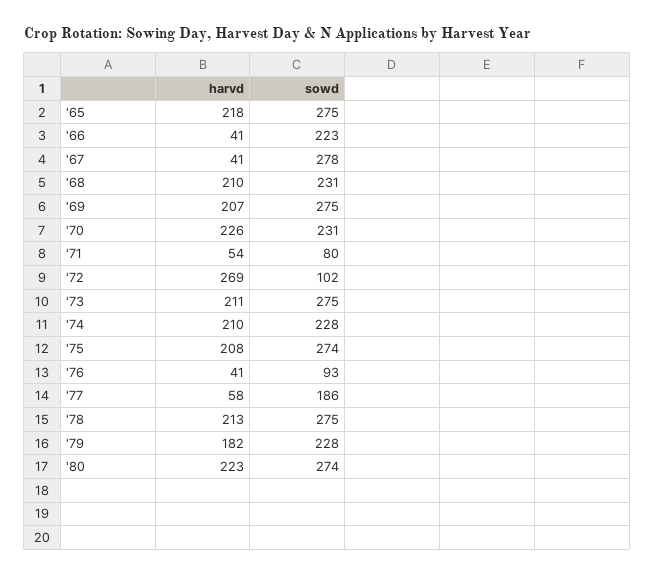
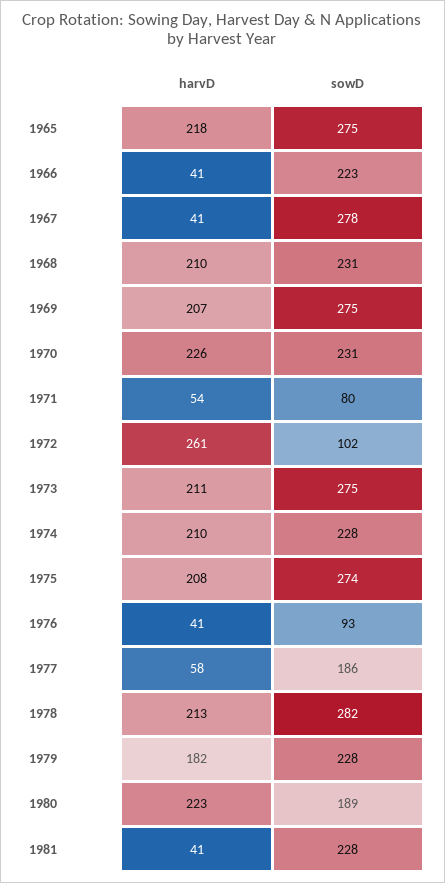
harvd, '72: 269 -> 261
sowd, '78: 275 -> 282
sowd, '80: 274 -> 189
harvd, 1981: none -> 41
sowd, 1981: none -> 228

